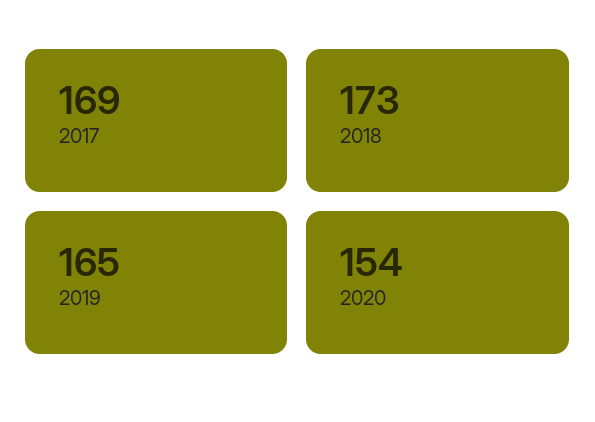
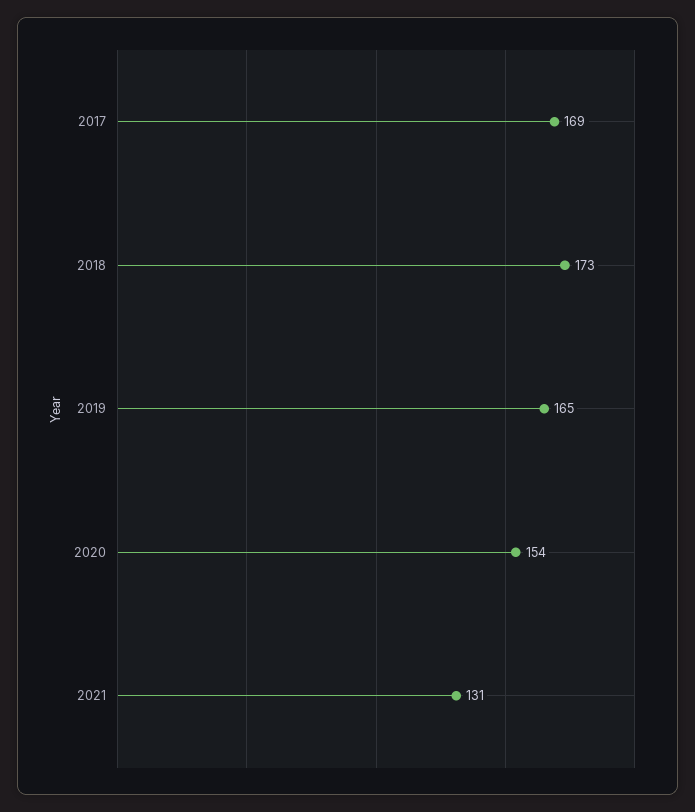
2021: none -> 131

